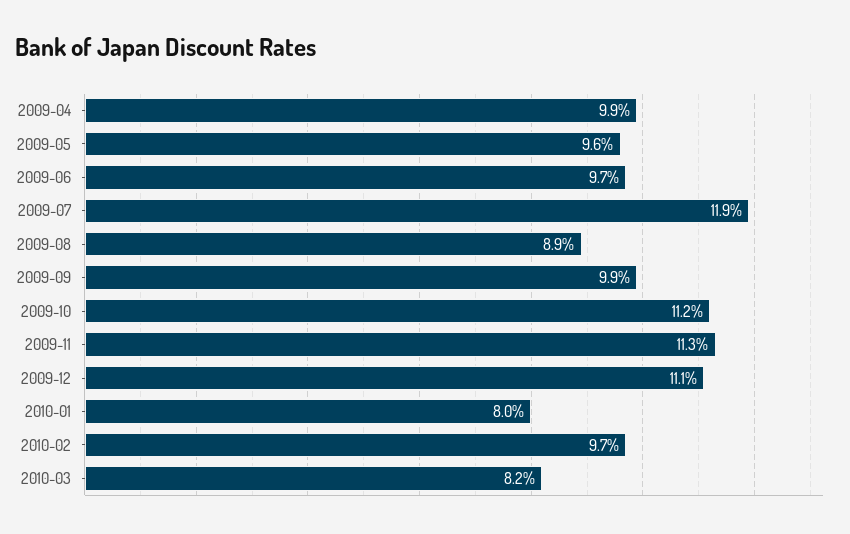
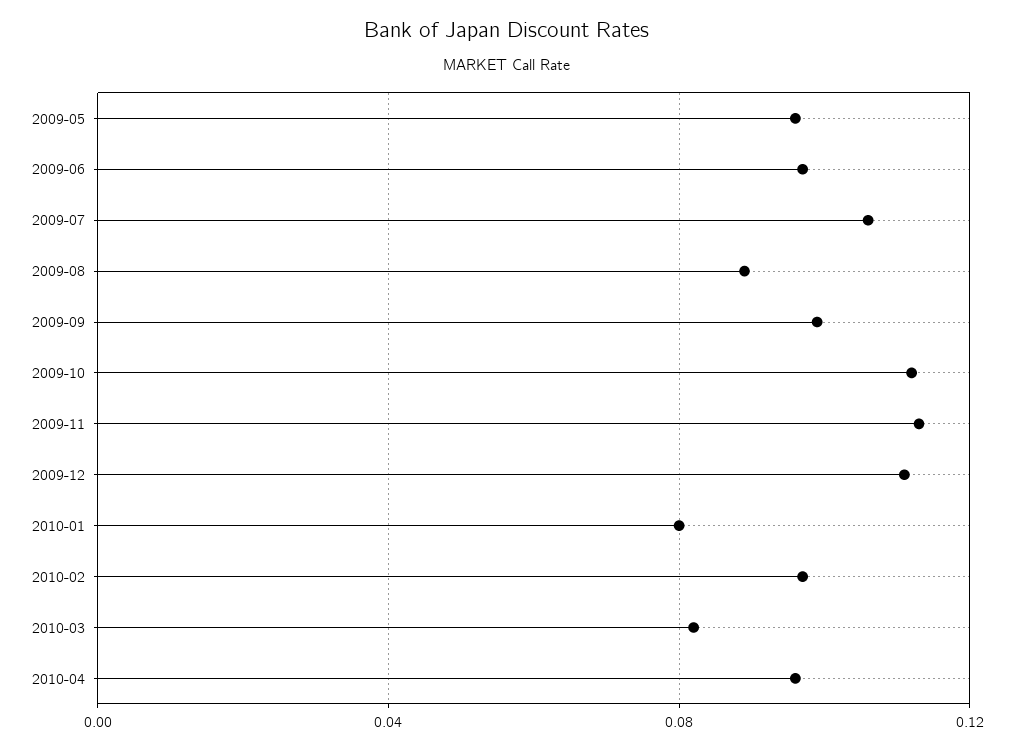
2009-04: 0.099 -> none
2009-07: 0.119 -> 0.105
2010-04: none -> 0.095

